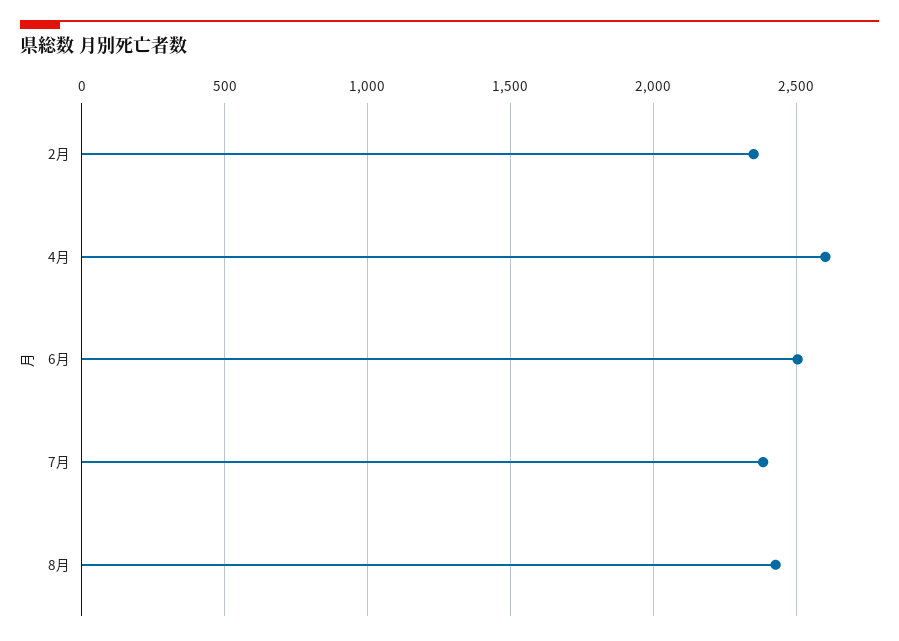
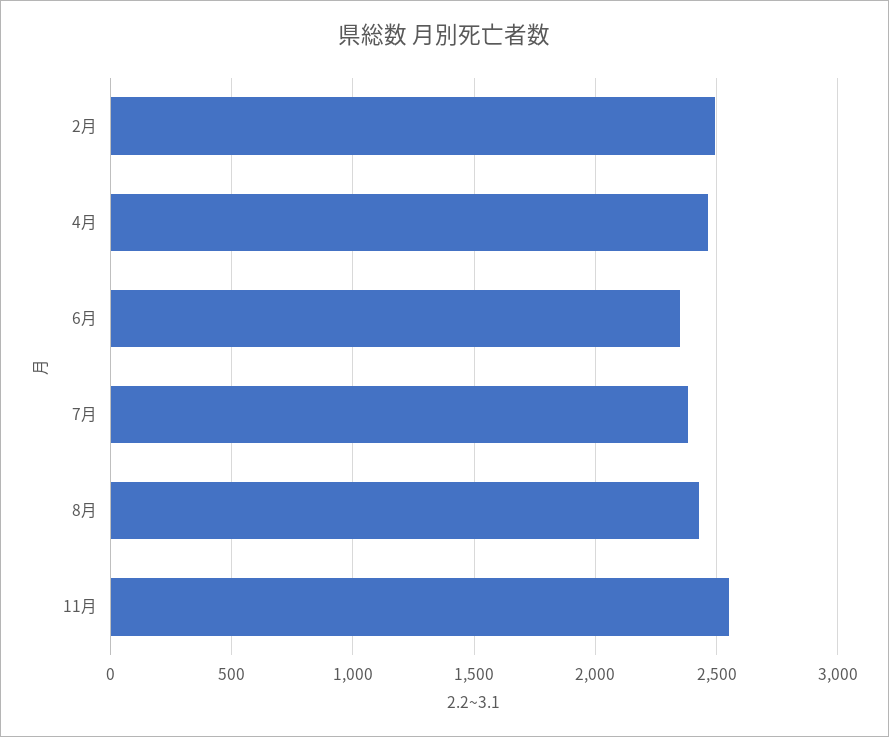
2月: 2350 -> 2500
4月: 2600 -> 2450
6月: 2500 -> 2350
11月: none -> 2550

